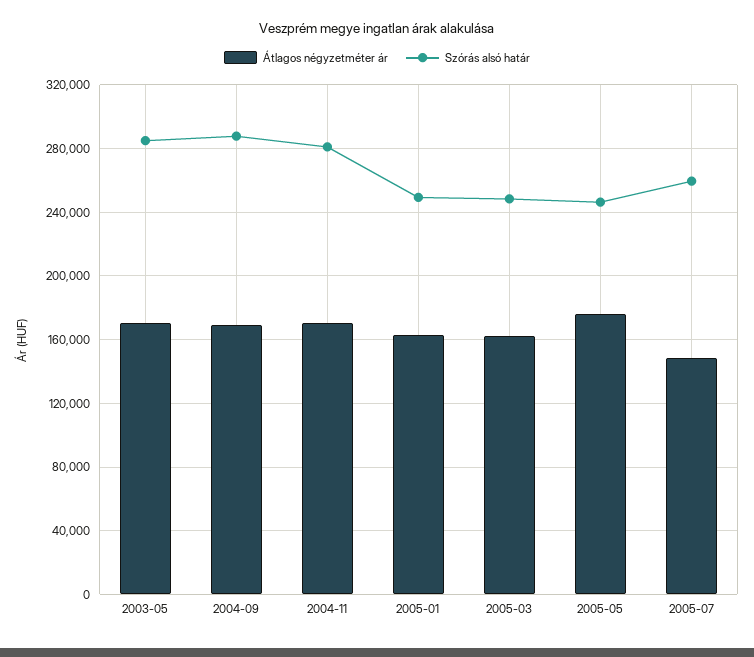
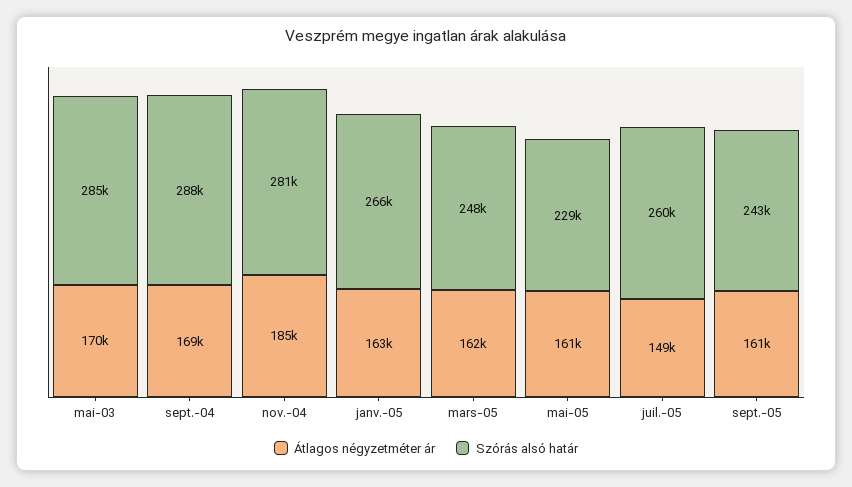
Átlagos négyzetméter ár, 2004-11: 170000 -> 185000
Szórás alsó határ, 2005-01: 250000 -> 266000
Átlagos négyzetméter ár, 2005-05: 175000 -> 161000
Szórás alsó határ, 2005-05: 245000 -> 229000
Átlagos négyzetméter ár, sept.-05: none -> 161000
Szórás alsó határ, sept.-05: none -> 243000

